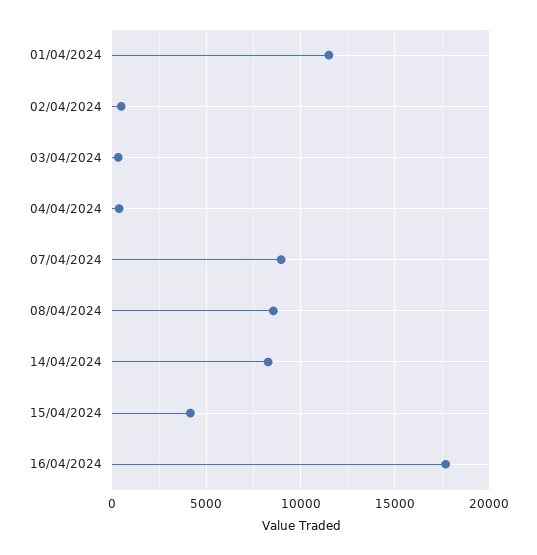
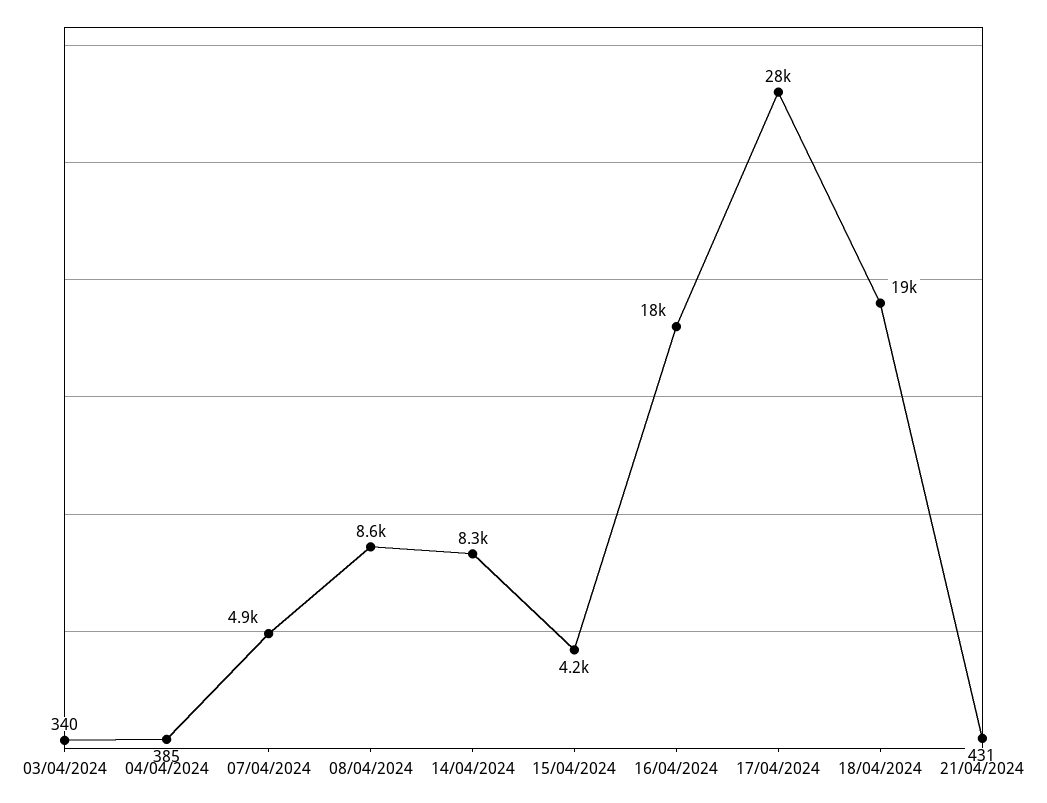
01/04/2024: 11500 -> none
02/04/2024: 500 -> none
07/04/2024: 9000 -> 4900
17/04/2024: none -> 28000
18/04/2024: none -> 19000
21/04/2024: none -> 431

